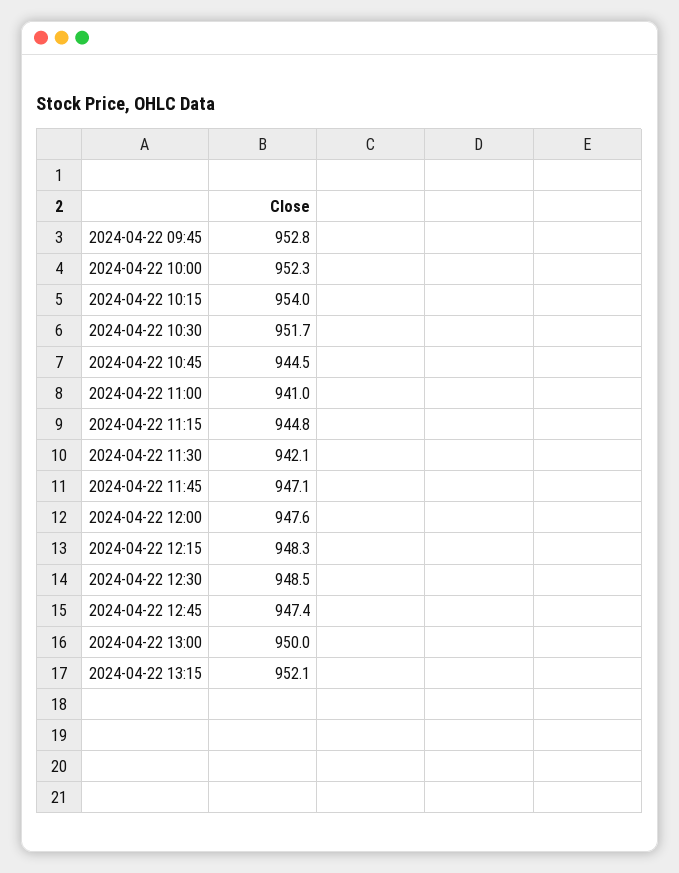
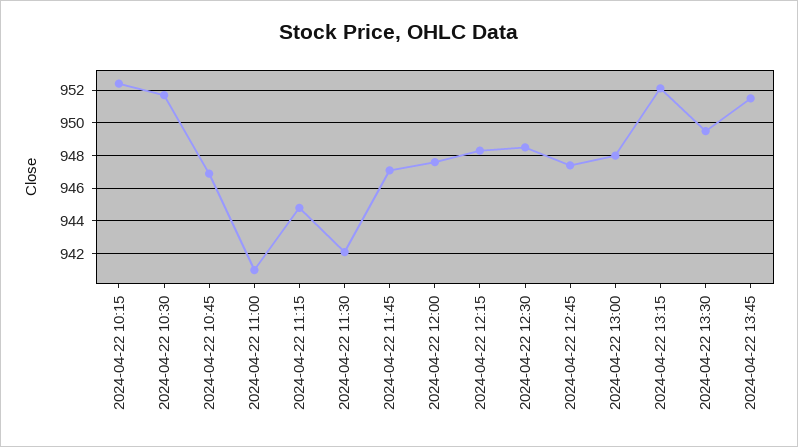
2024-04-22 09:45: 952.8 -> none
2024-04-22 10:00: 952.3 -> none
2024-04-22 10:15: 954 -> 952.5
2024-04-22 10:45: 944.5 -> 947
2024-04-22 13:00: 950 -> 948
2024-04-22 13:30: none -> 949.5
2024-04-22 13:45: none -> 951.5

